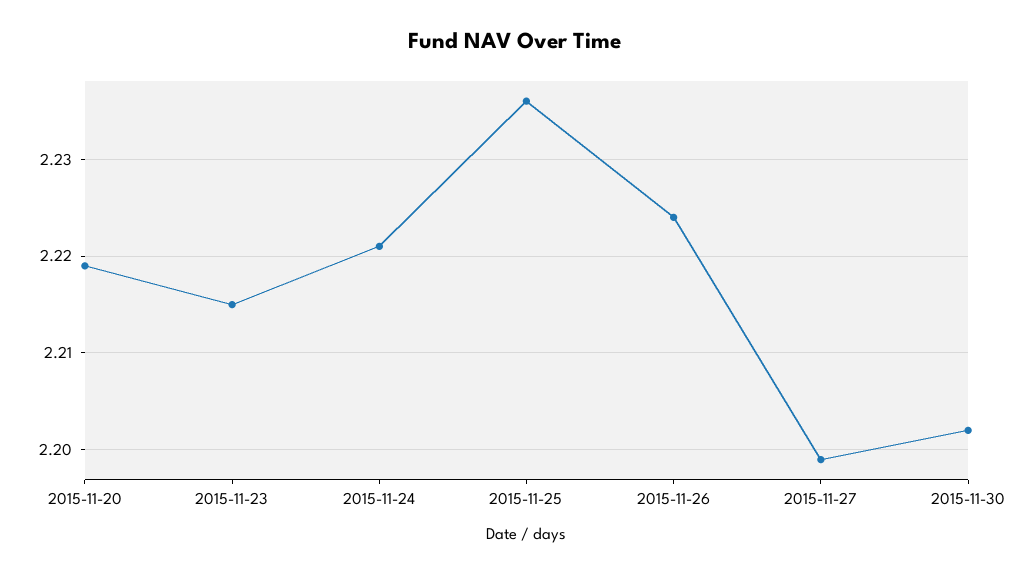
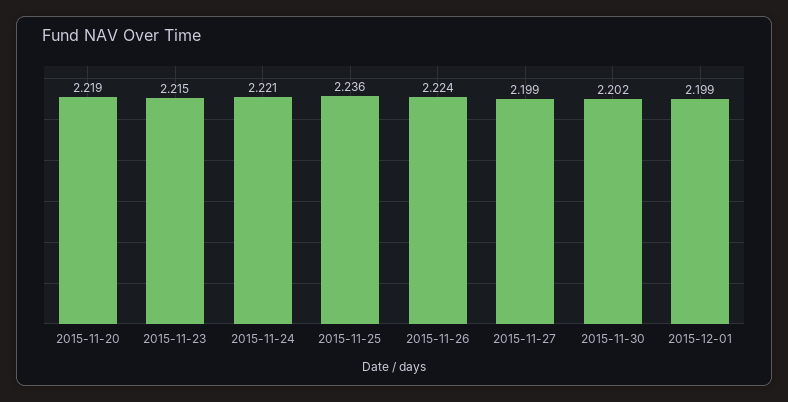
2015-12-01: none -> 2.199

